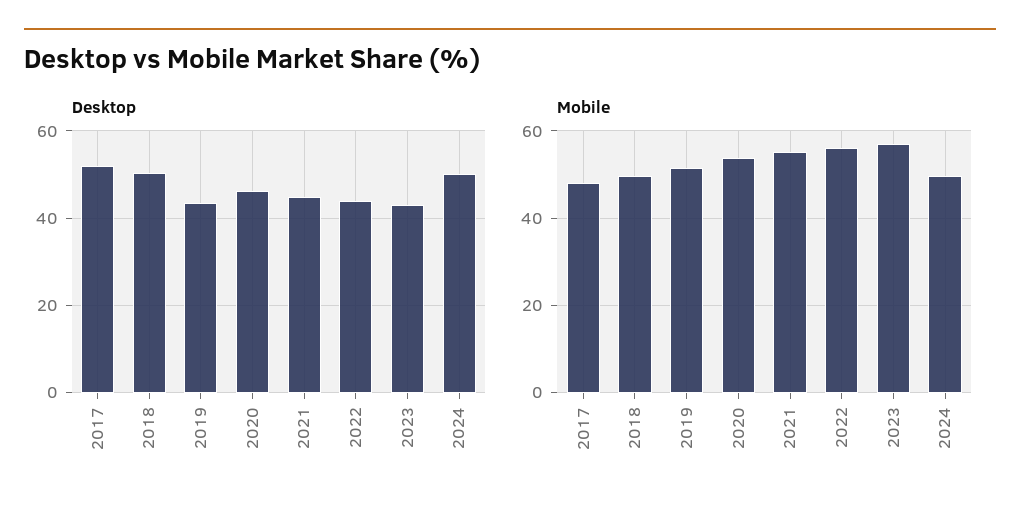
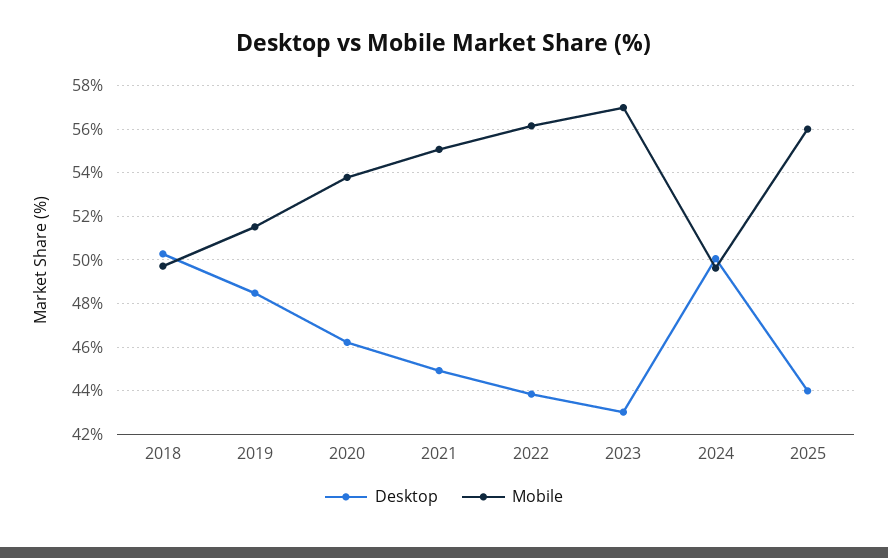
Desktop, 2017: 52 -> none
Desktop, 2019: 44 -> 48.5
Mobile, 2017: 48 -> none
Desktop, 2025: none -> 44
Mobile, 2025: none -> 56

